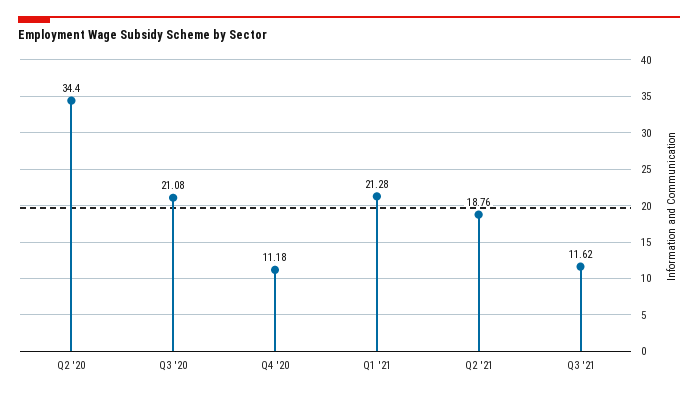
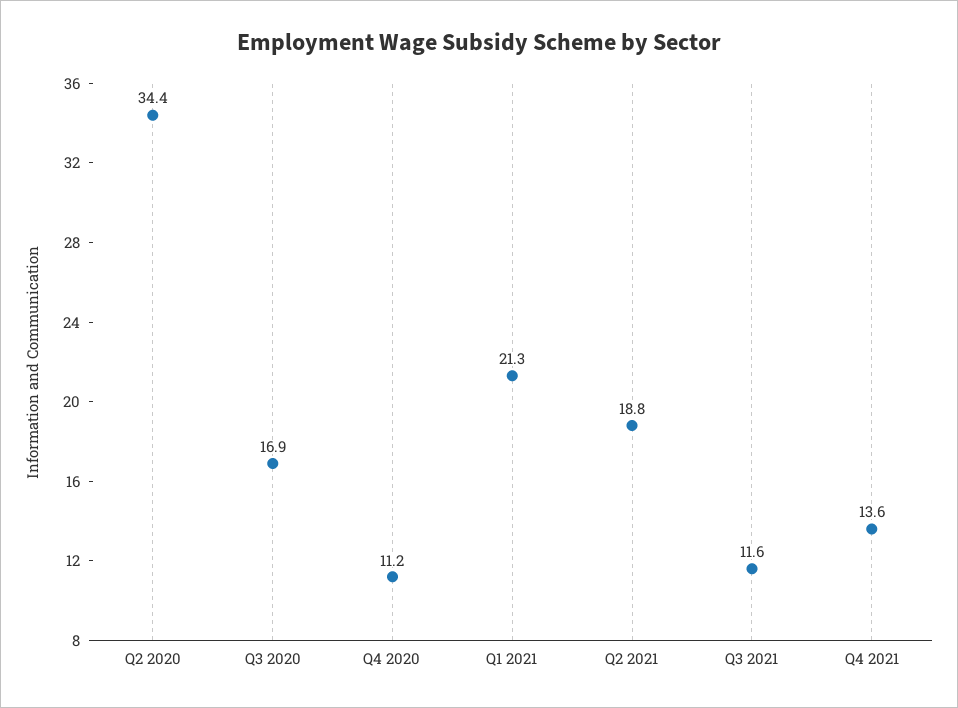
Q3 '20: 21.08 -> 16.9
Q4 2021: none -> 13.6

